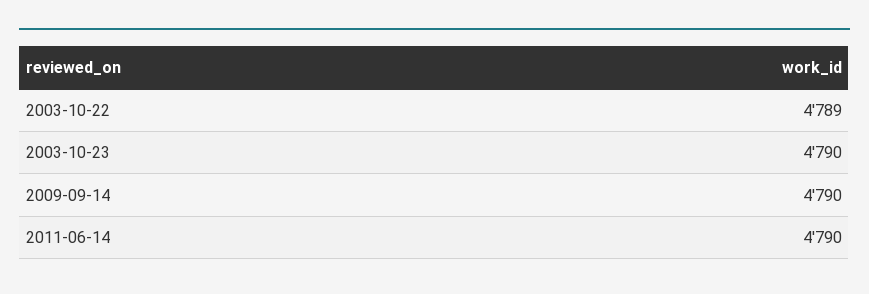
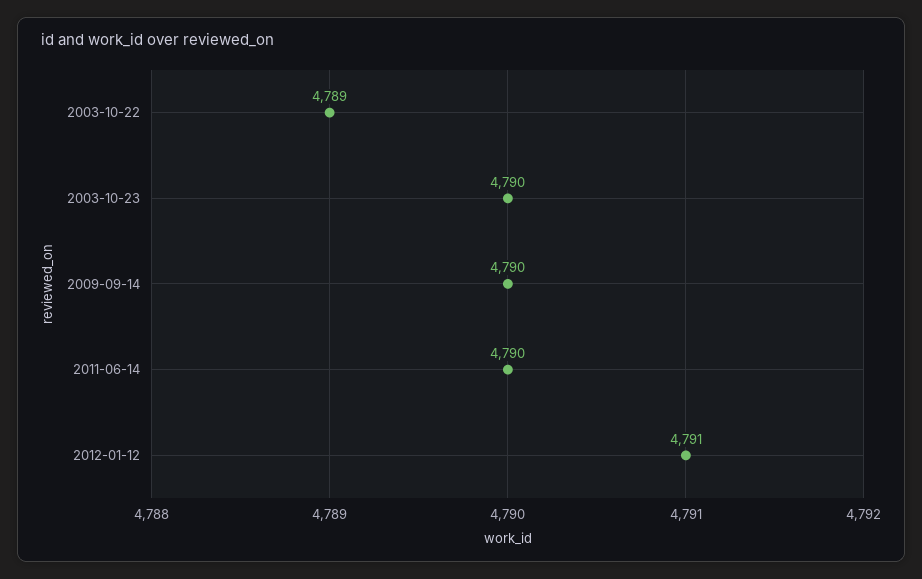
2012-01-12: none -> 4791

